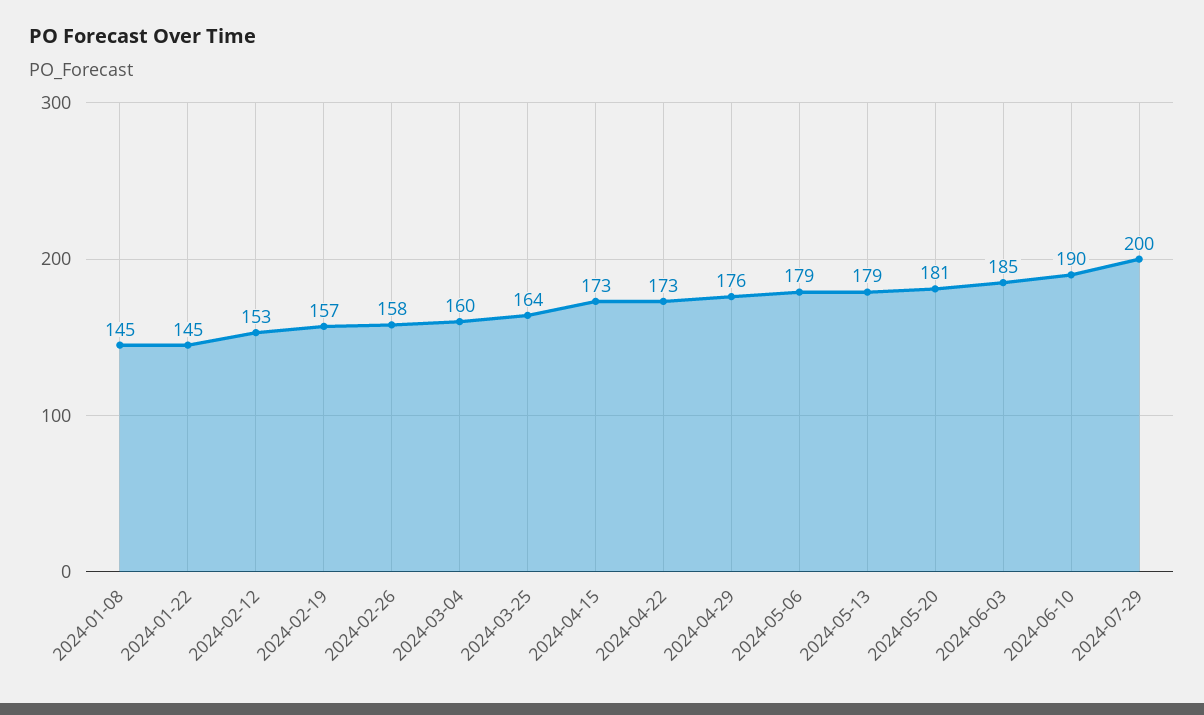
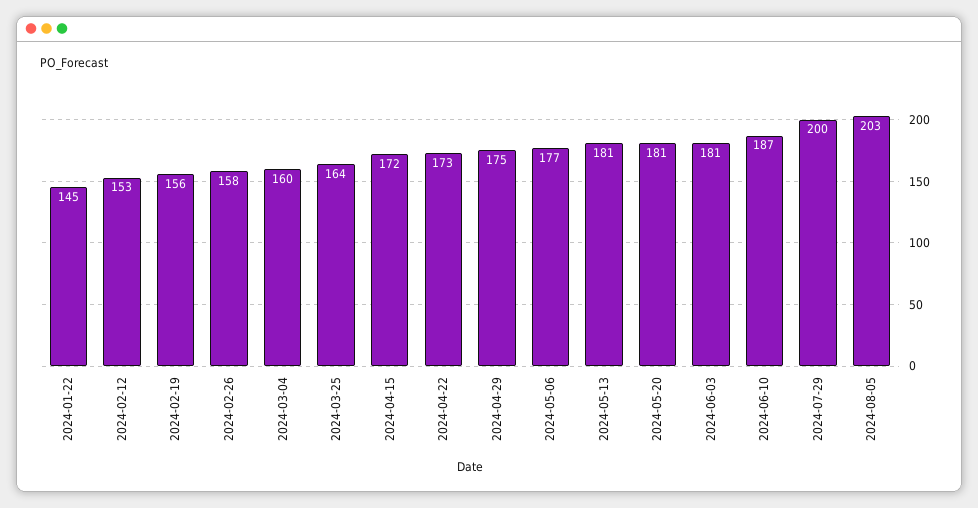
2024-01-08: 145 -> none
2024-02-19: 157 -> 156
2024-04-15: 173 -> 172
2024-04-29: 176 -> 175
2024-05-06: 179 -> 177
2024-05-13: 179 -> 181
2024-06-03: 185 -> 181
2024-06-10: 190 -> 187
2024-08-05: none -> 203

